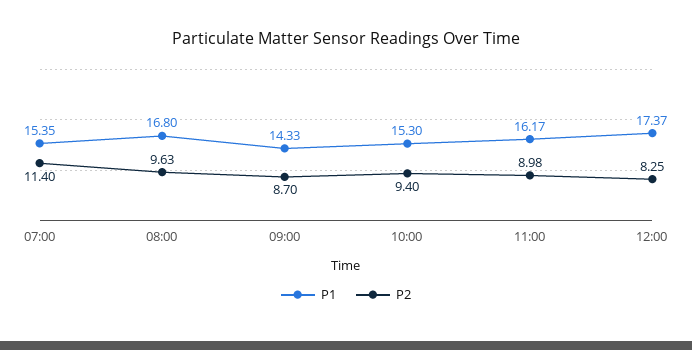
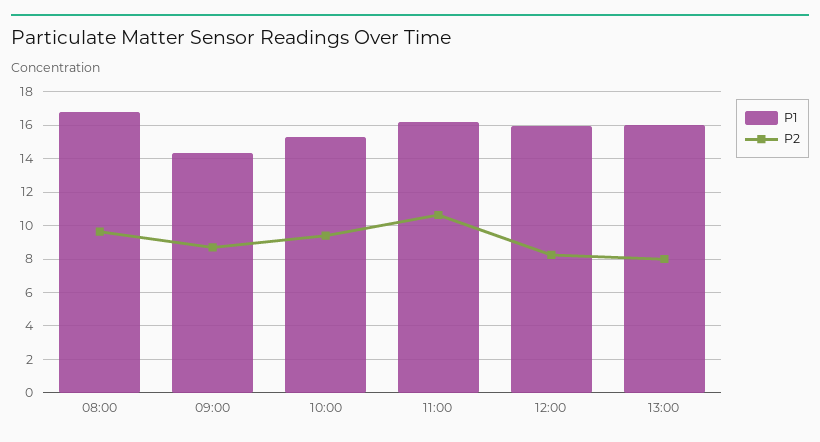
P1, 07:00: 15.35 -> none
P2, 07:00: 11.4 -> none
P2, 11:00: 8.98 -> 10.5
P1, 12:00: 17.37 -> 16
P1, 13:00: none -> 16
P2, 13:00: none -> 8

